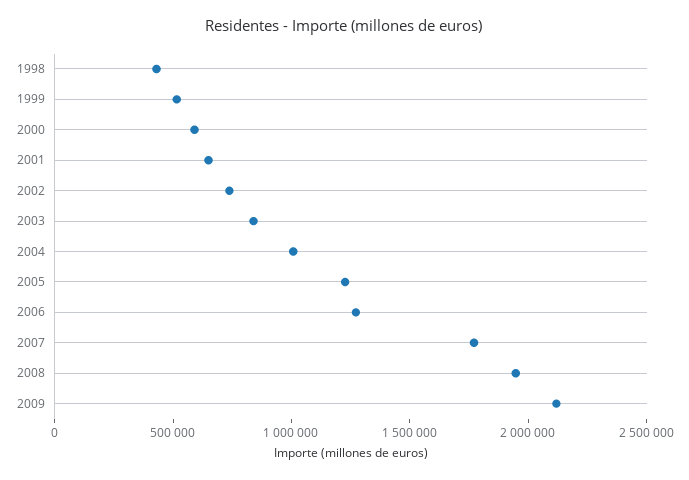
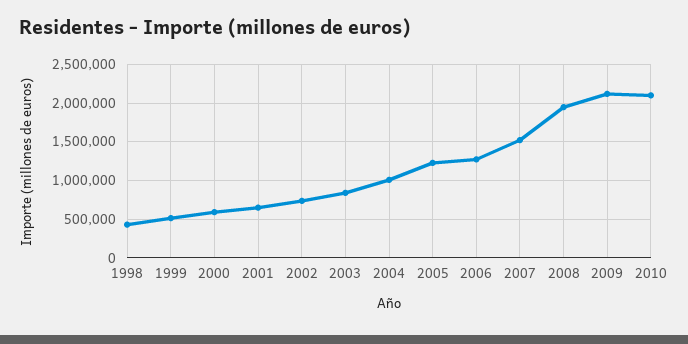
2007: 1800000 -> 1500000
2010: none -> 2100000

